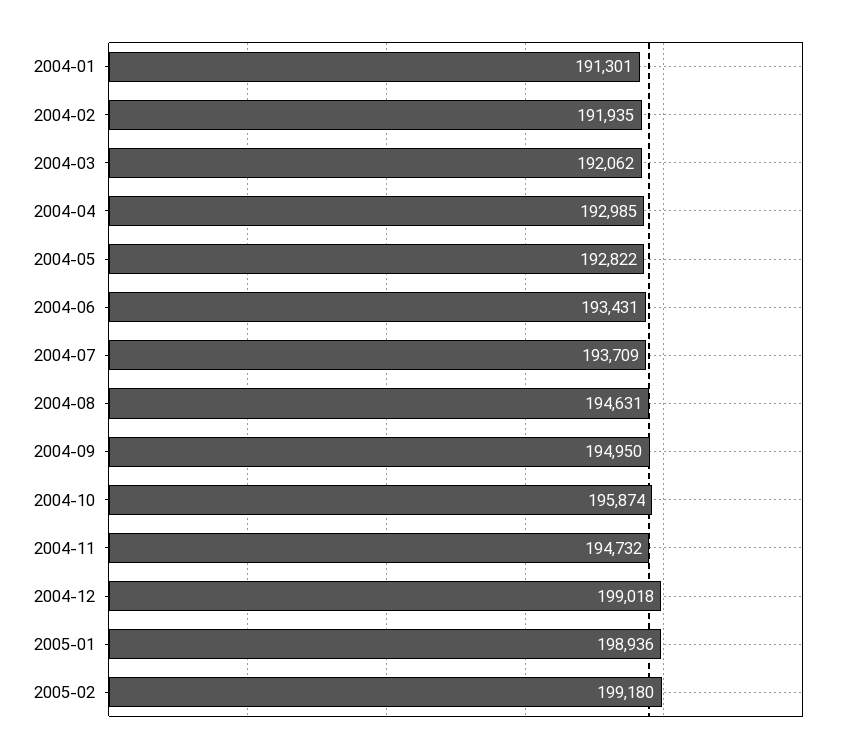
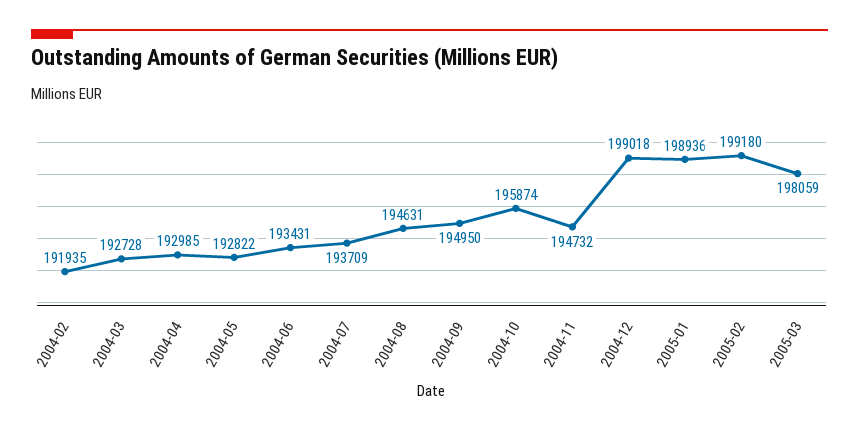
2004-01: 191301 -> none
2004-03: 192062 -> 192728
2005-03: none -> 198059

